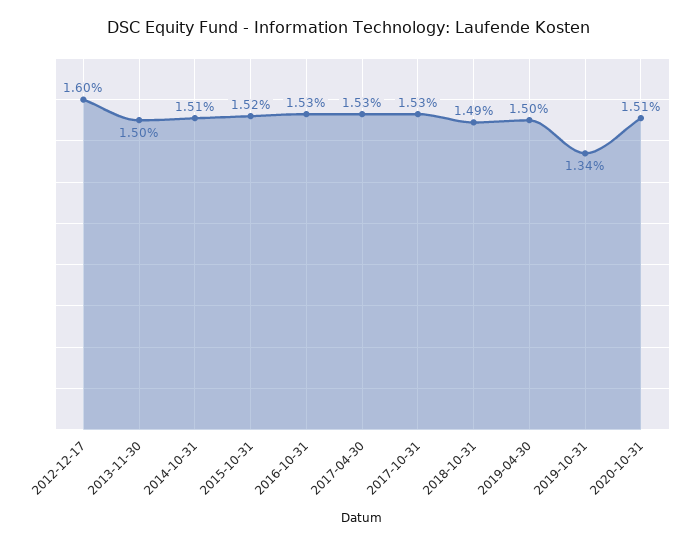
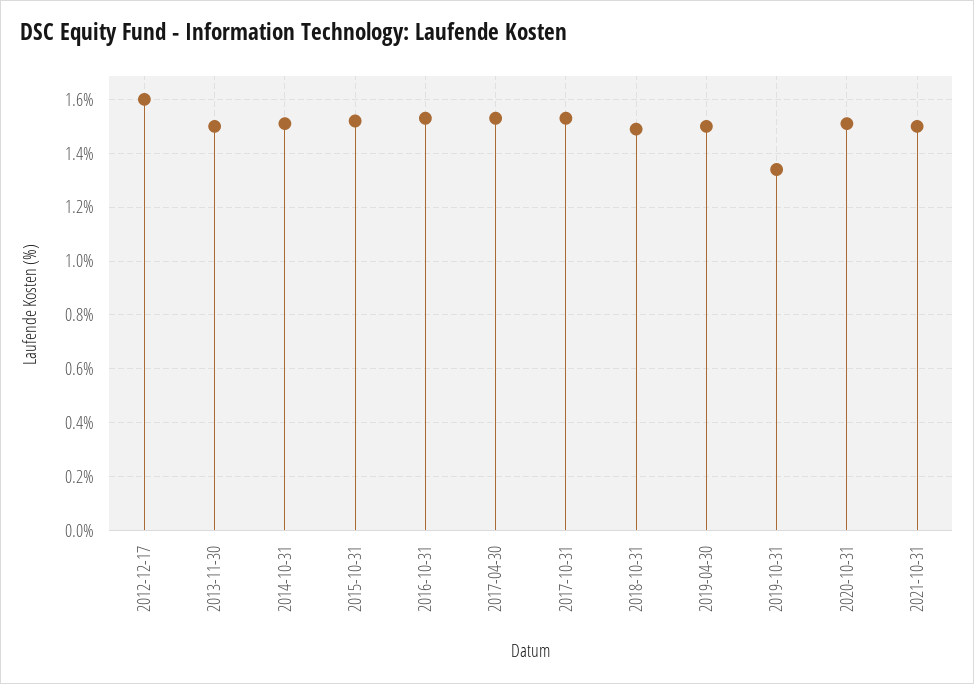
2021-10-31: none -> 1.5

